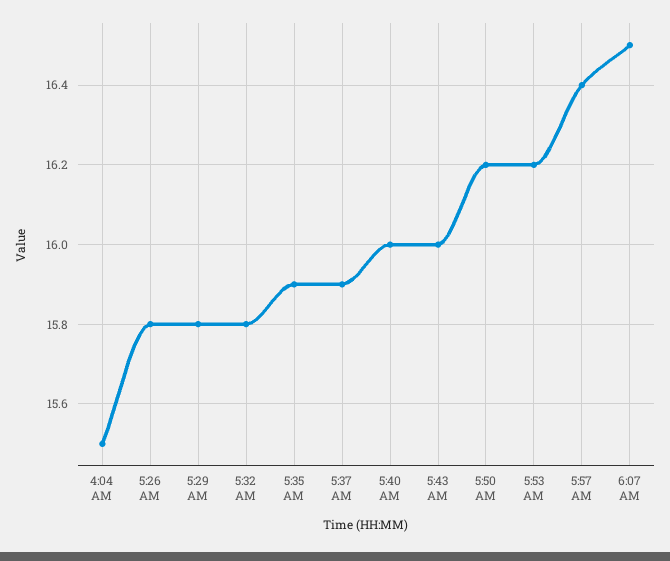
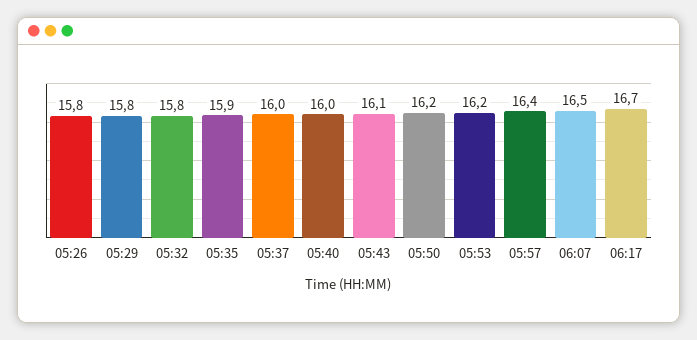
4:04 AM: 15.5 -> none
5:37 AM: 15.9 -> 16
5:43 AM: 16 -> 16.1
06:17: none -> 16.7

